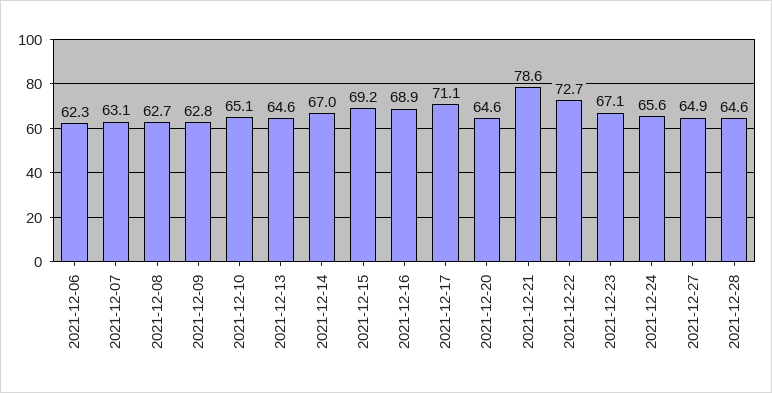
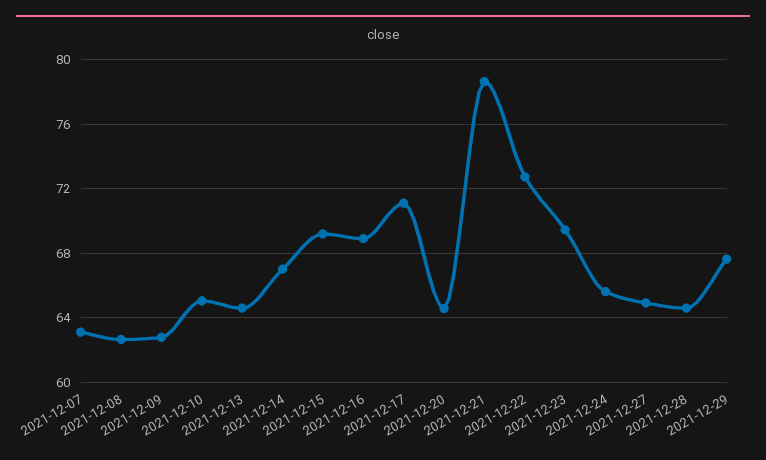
2021-12-06: 62.3 -> none
2021-12-23: 67.1 -> 69.5
2021-12-29: none -> 67.5

